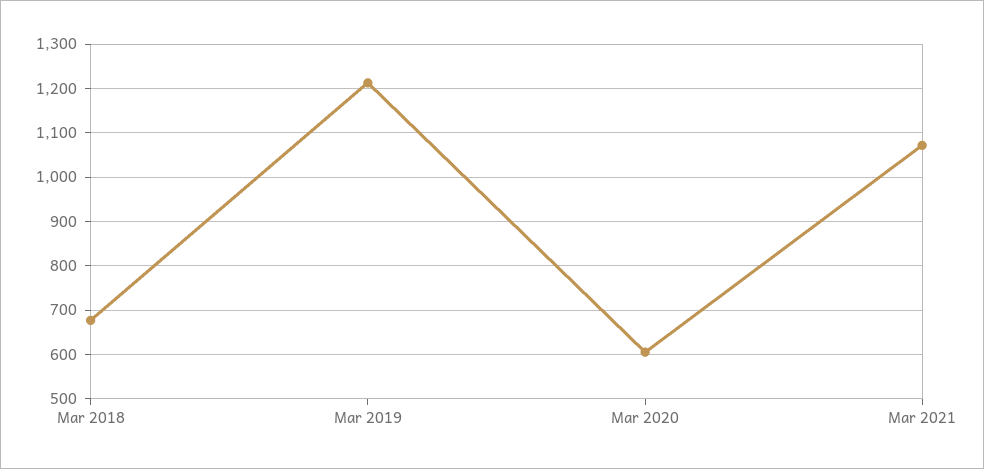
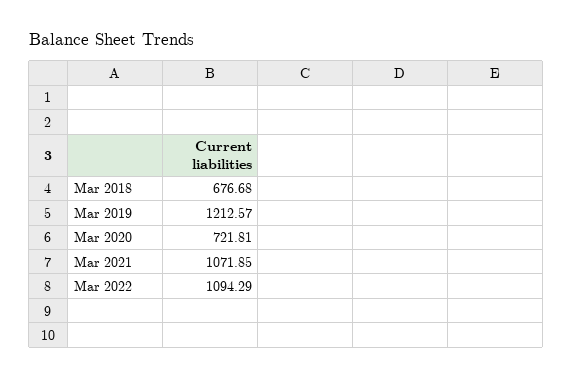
Mar 2020: 600 -> 721.81
Mar 2022: none -> 1094.29

